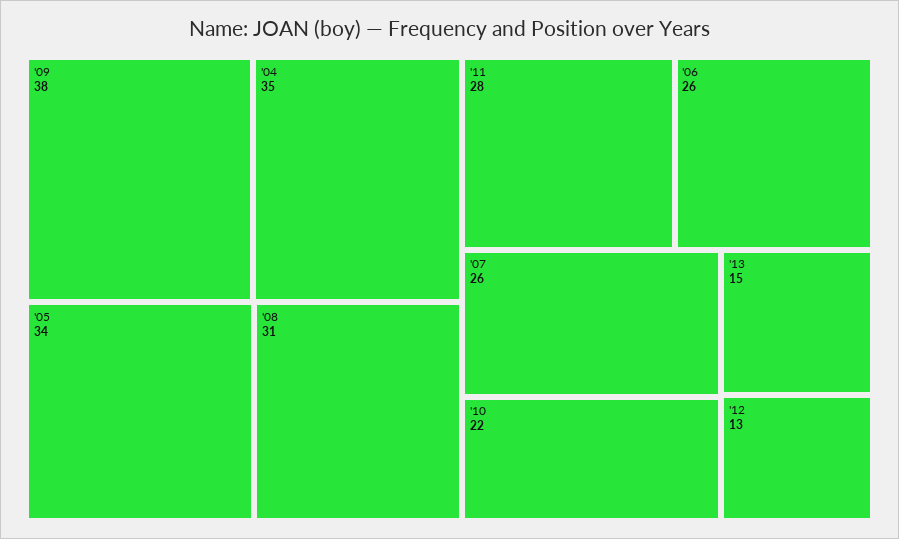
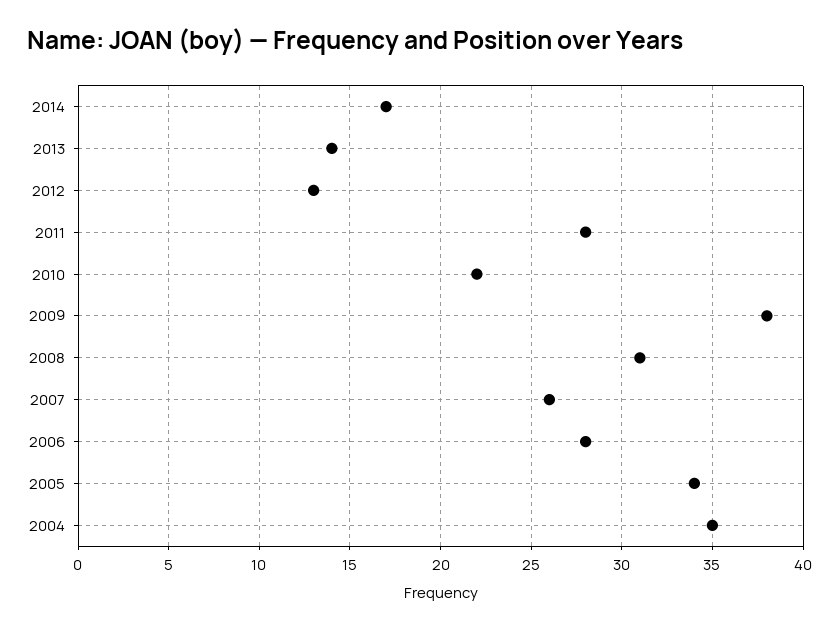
'06: 26 -> 28
'13: 15 -> 14
2014: none -> 17

